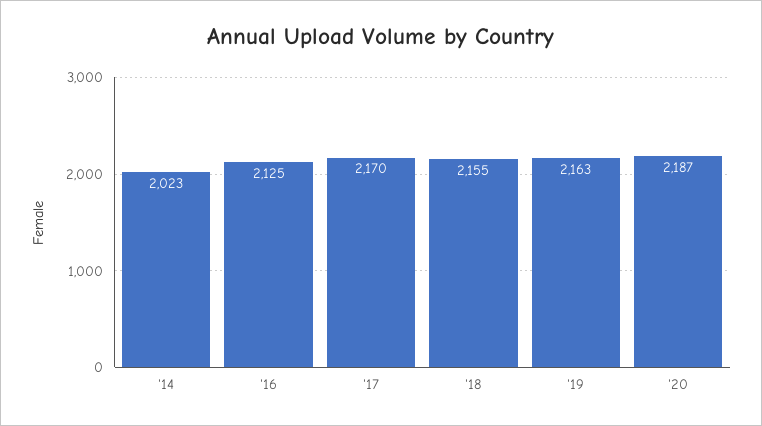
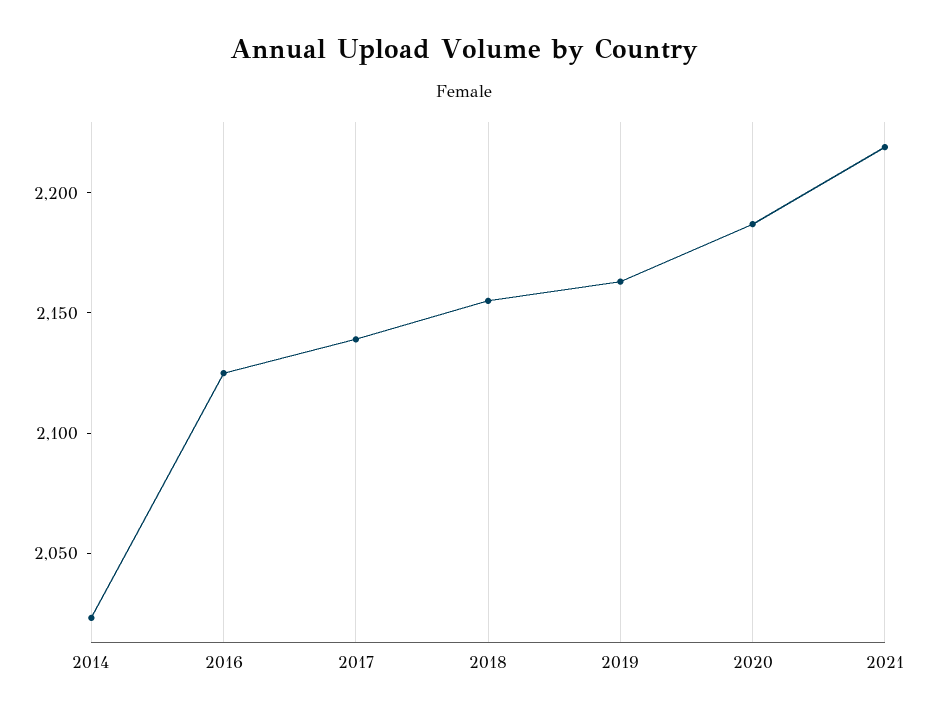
'17: 2170 -> 2140
2021: none -> 2220

